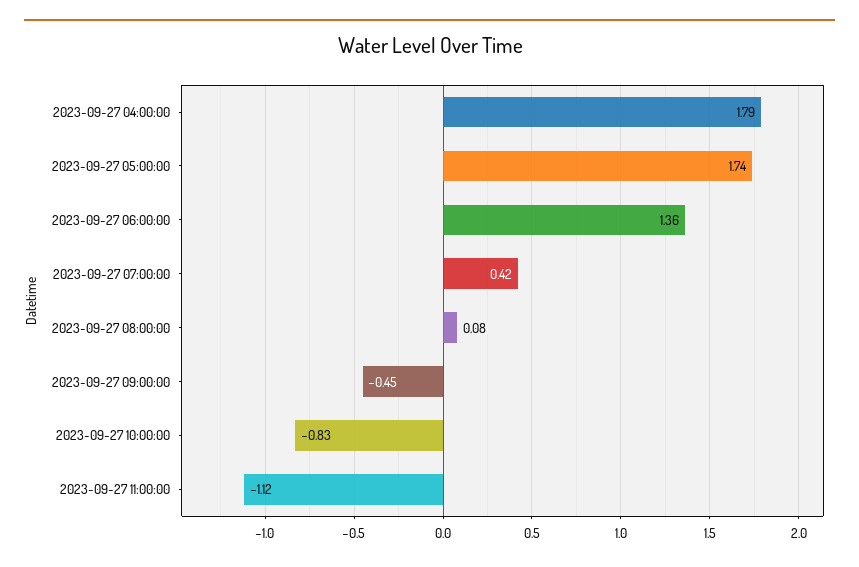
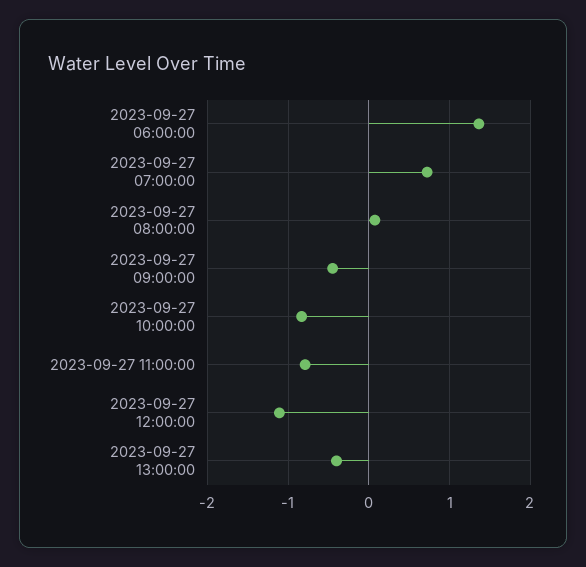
2023-09-27 04:00:00: 1.79 -> none
2023-09-27 05:00:00: 1.74 -> none
2023-09-27 07:00:00: 0.42 -> 0.7
2023-09-27 11:00:00: -1.12 -> -0.8
2023-09-27 12:00:00: none -> -1.1
2023-09-27 13:00:00: none -> -0.4

